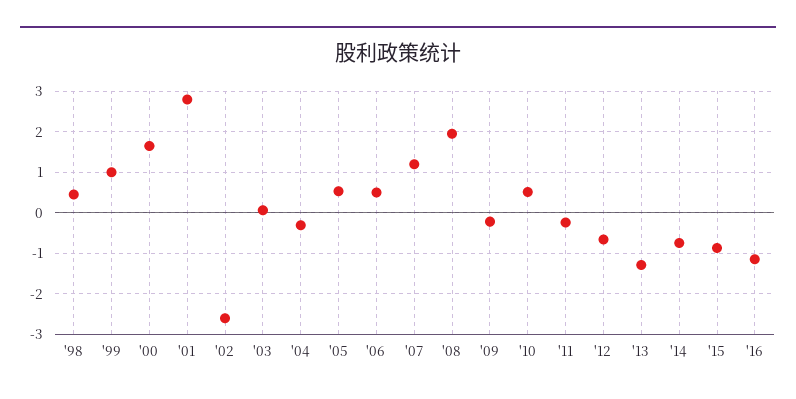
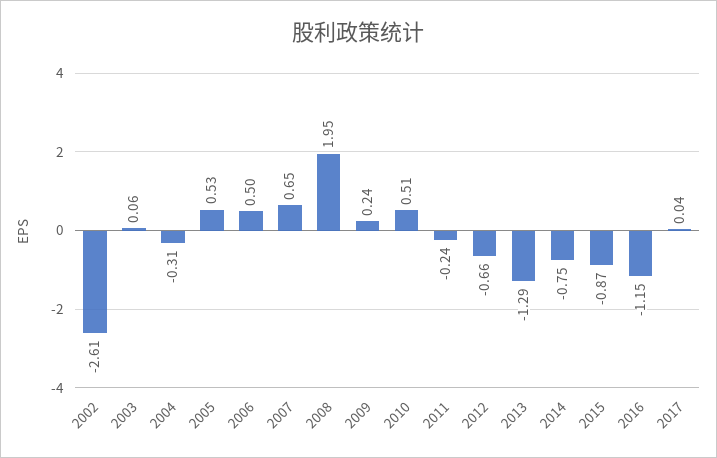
'98: 0.4 -> none
'99: 1 -> none
'00: 1.6 -> none
'01: 2.8 -> none
'07: 1.2 -> 0.65
'09: -0.2 -> 0.24
2017: none -> 0.04

